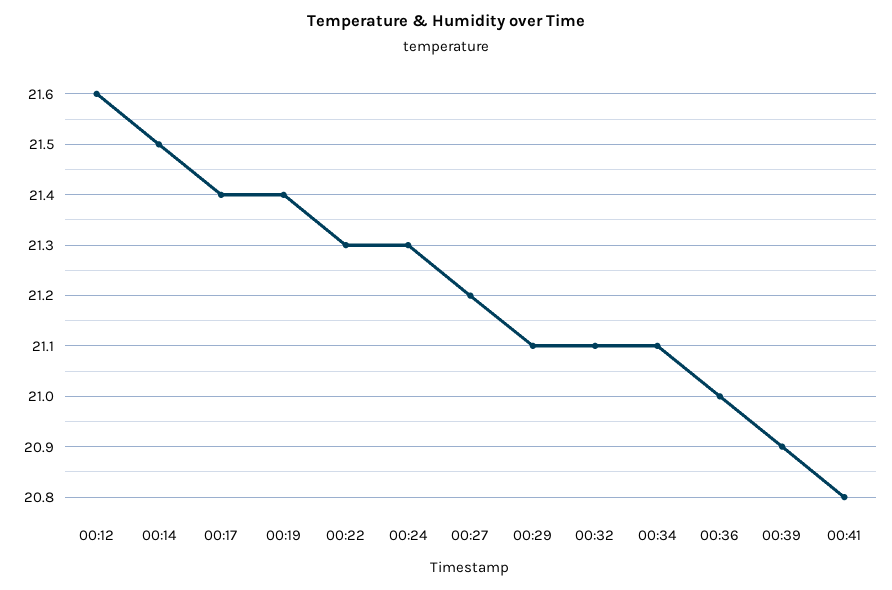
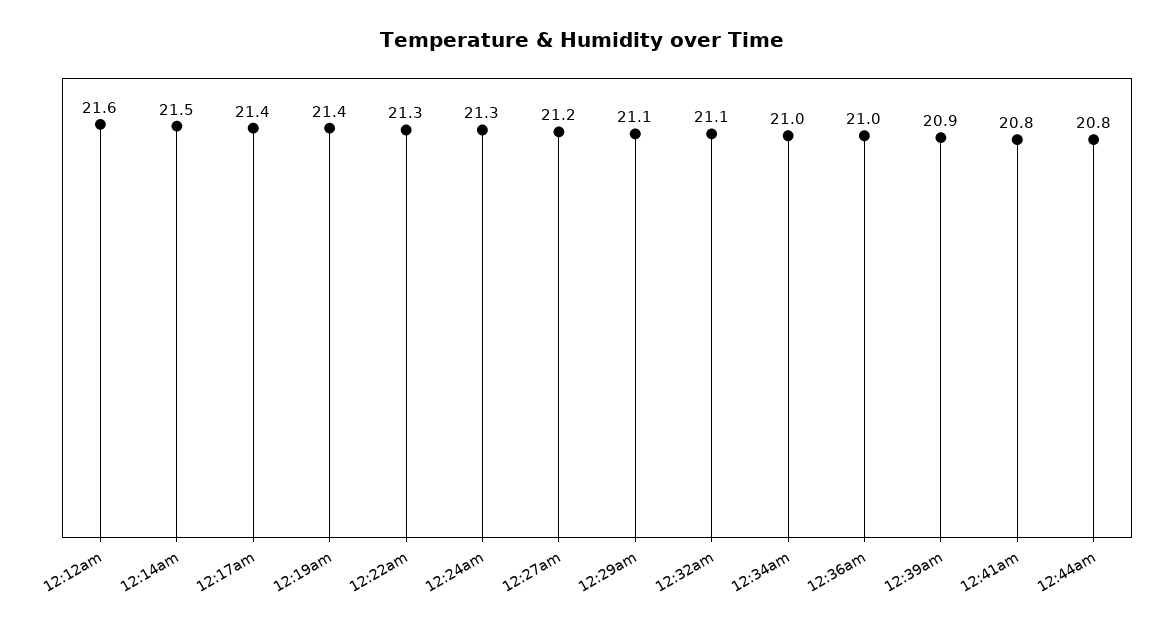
00:34: 21.1 -> 21
12:44am: none -> 20.8

